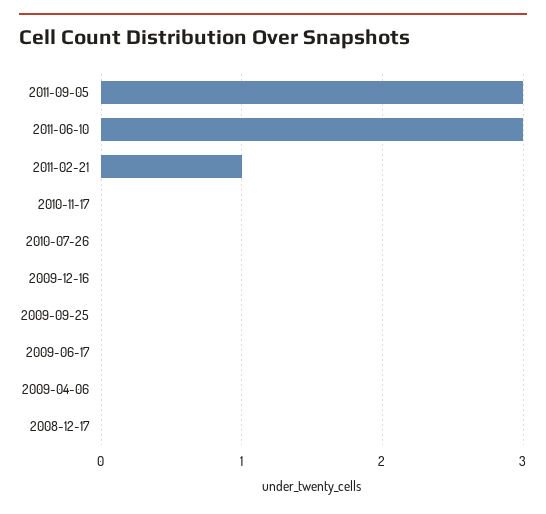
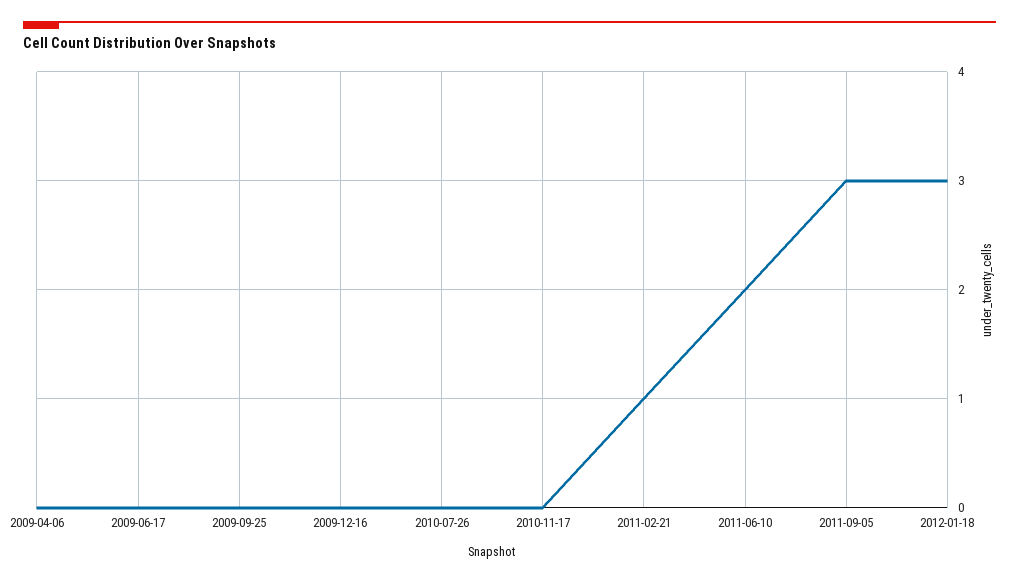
2011-06-10: 3 -> 2
2008-12-17: 0 -> none
2012-01-18: none -> 3

